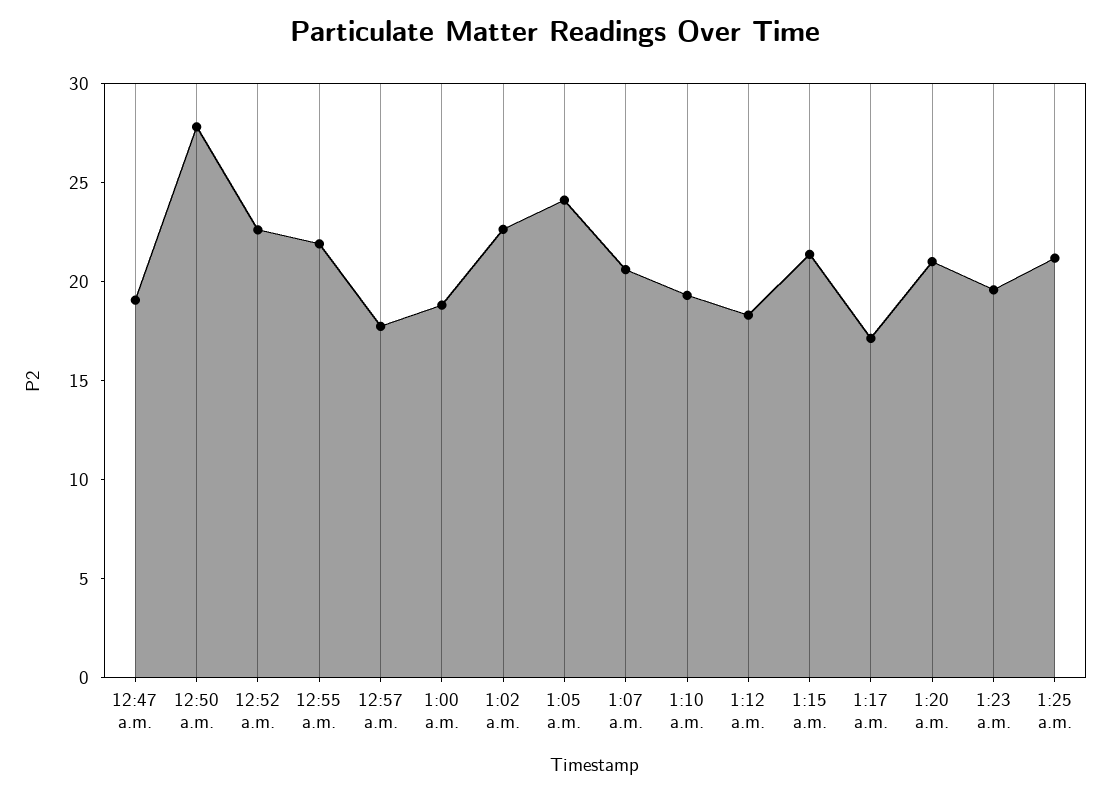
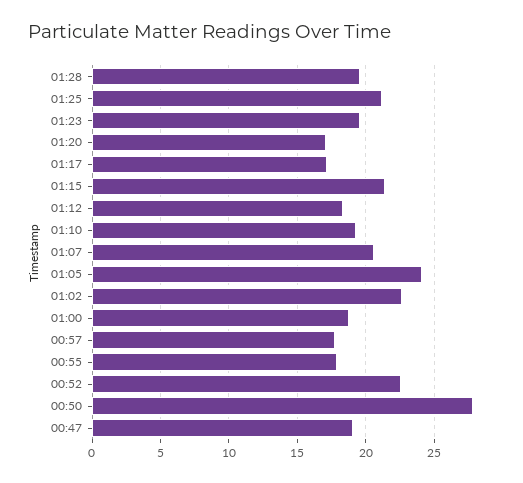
12:55 a.m.: 22 -> 18
1:20 a.m.: 21 -> 17
01:28: none -> 19.5

